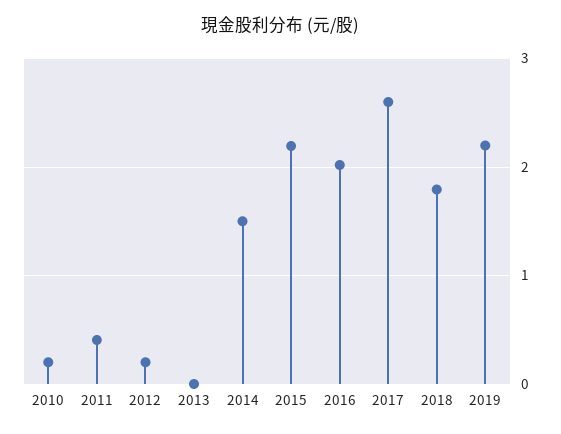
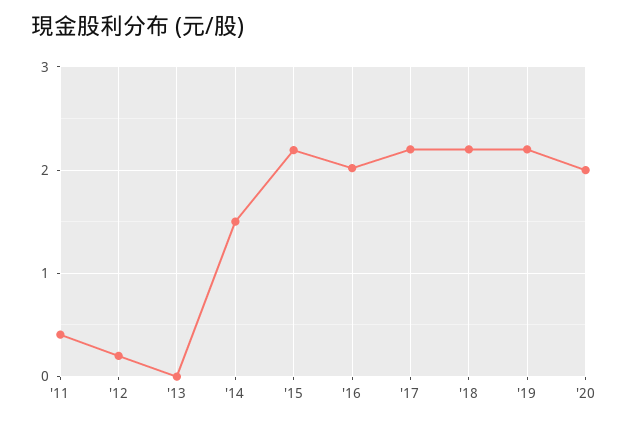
2010: 0.2 -> none
2017: 2.6 -> 2.2
2018: 1.8 -> 2.2
'20: none -> 2

